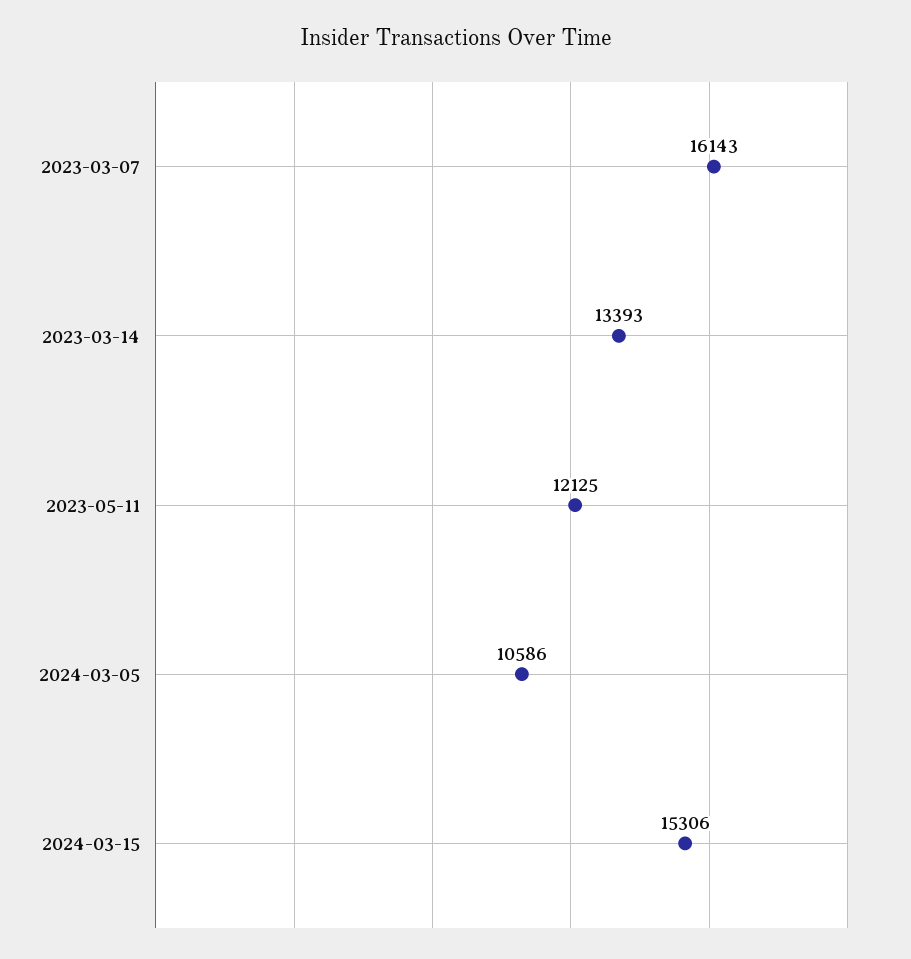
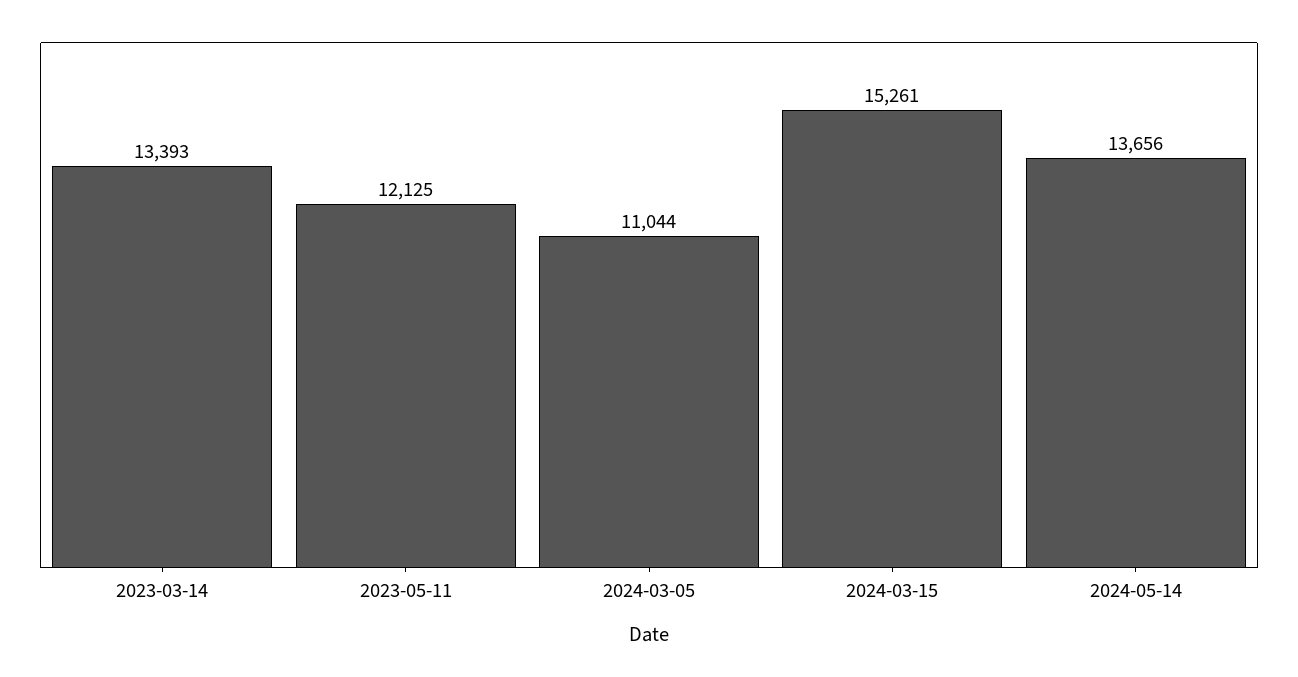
2023-03-07: 16143 -> none
2024-03-05: 10586 -> 11044
2024-03-15: 15306 -> 15261
2024-05-14: none -> 13656

